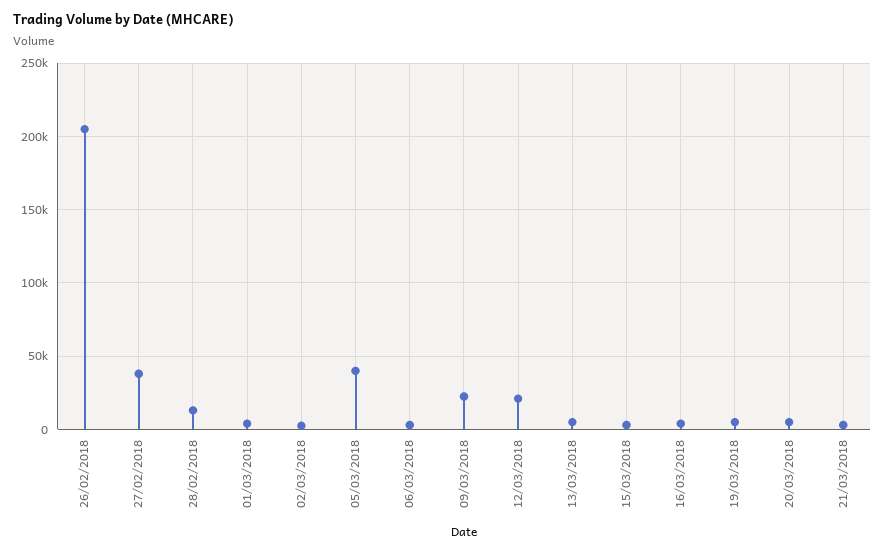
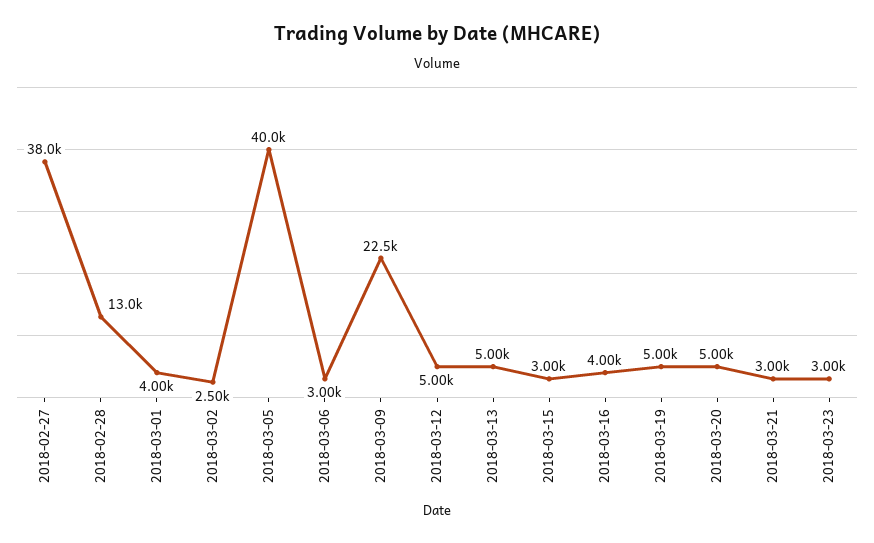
26/02/2018: 205000 -> none
12/03/2018: 20000 -> 5000
2018-03-23: none -> 3000

